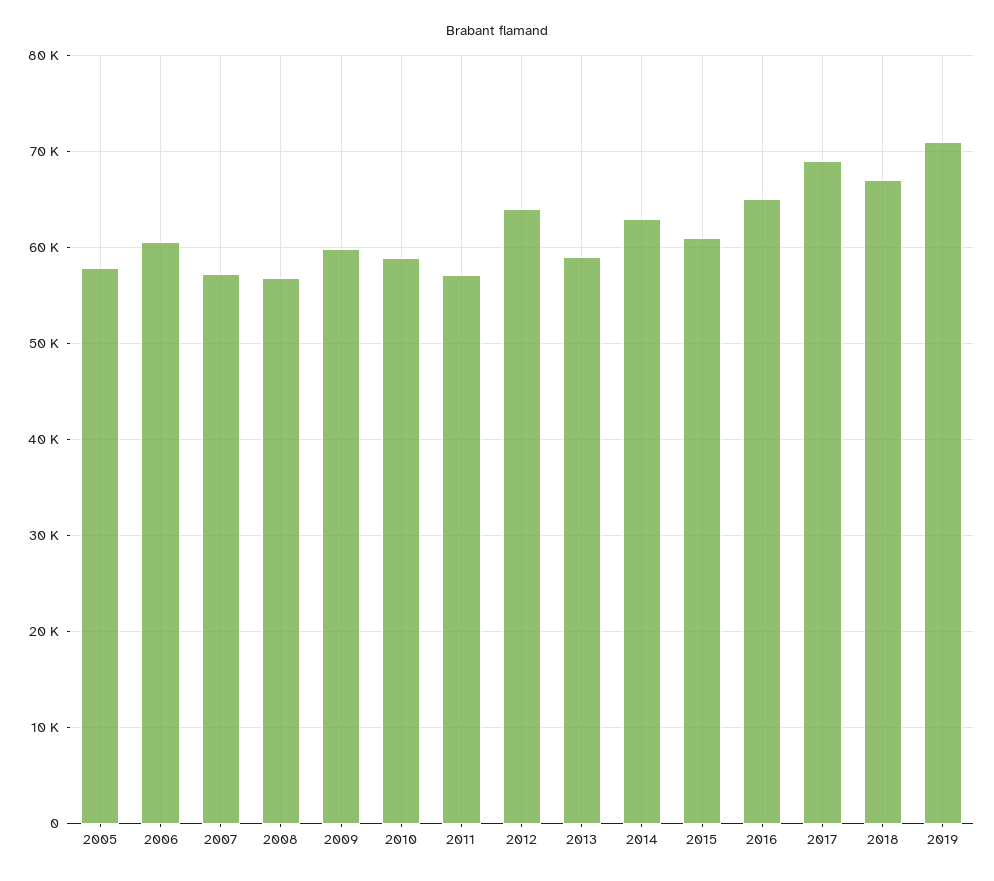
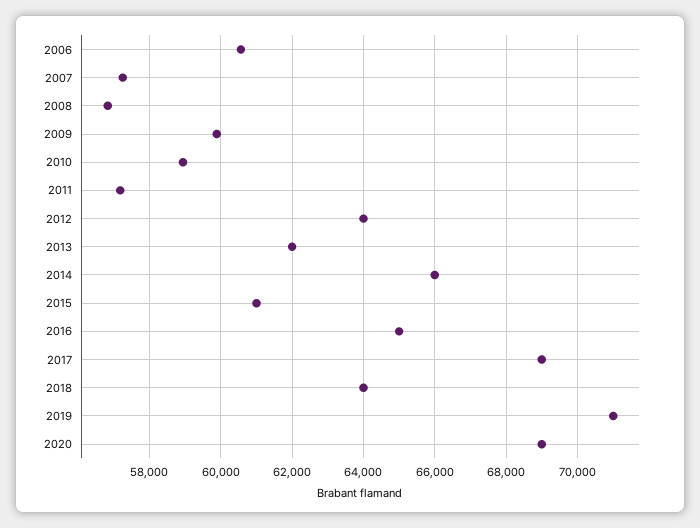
2005: 58000 -> none
2013: 59000 -> 62000
2014: 63000 -> 66000
2018: 67000 -> 64000
2020: none -> 69000

